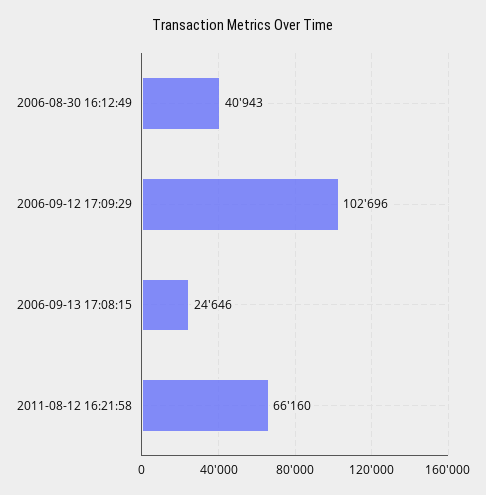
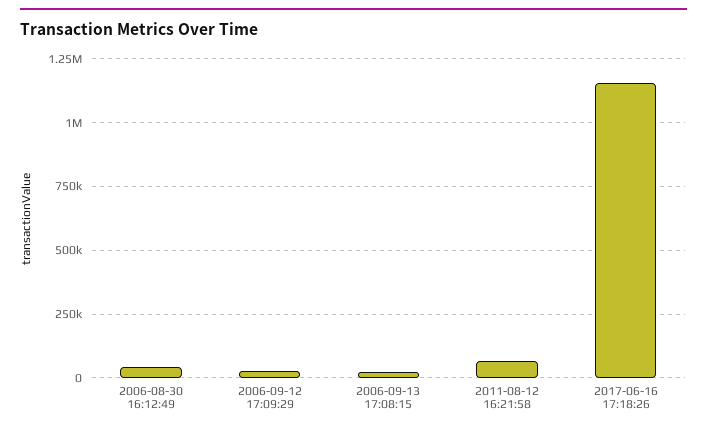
2006-09-12 17:09:29: 102696 -> 25000
2017-06-16 17:18:26: none -> 1150000

